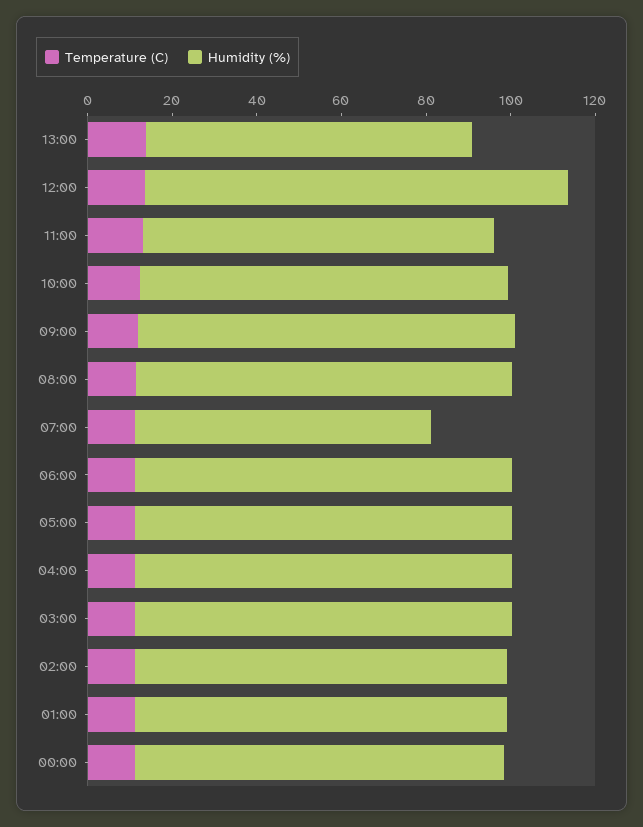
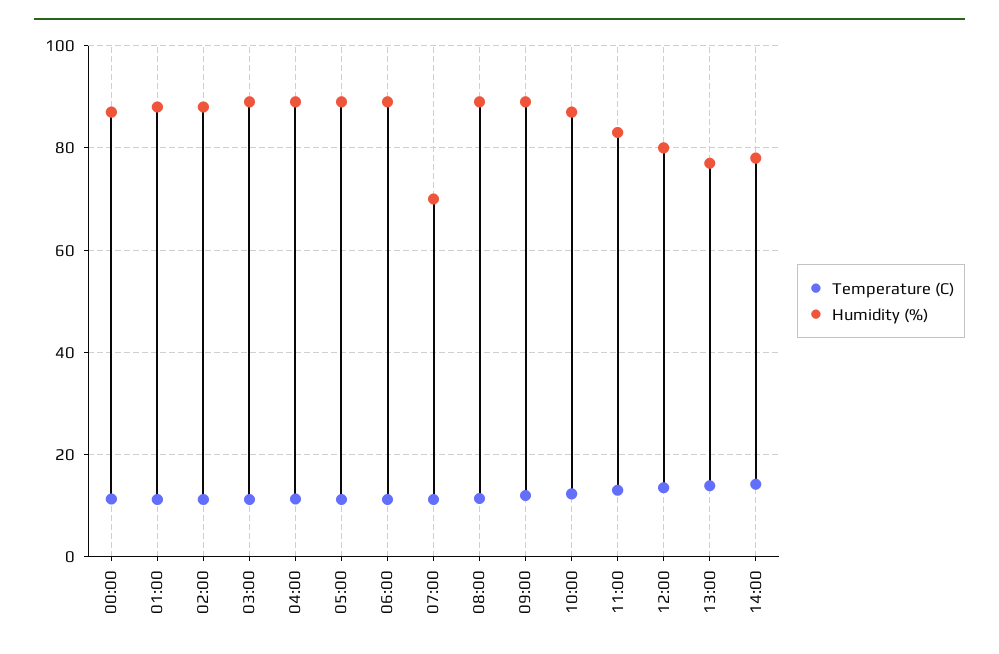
Humidity (%), 12:00: 100 -> 80
Temperature (C), 14:00: none -> 14
Humidity (%), 14:00: none -> 78

